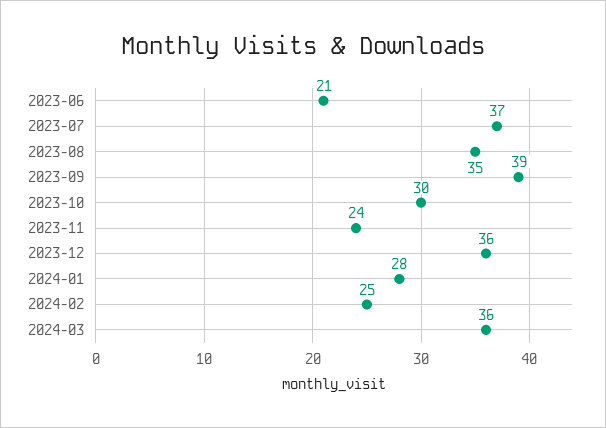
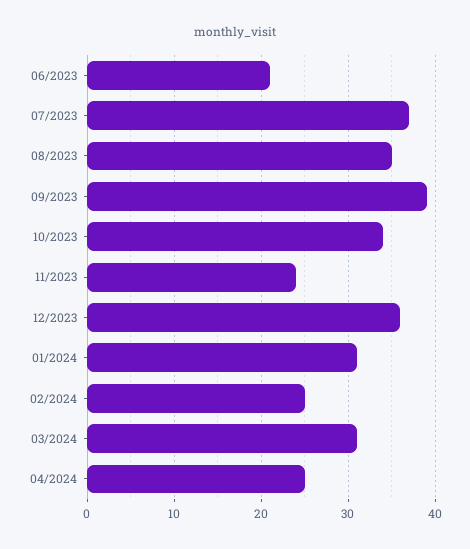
2023-10: 30 -> 34
2024-01: 28 -> 31
2024-03: 36 -> 31
04/2024: none -> 25

